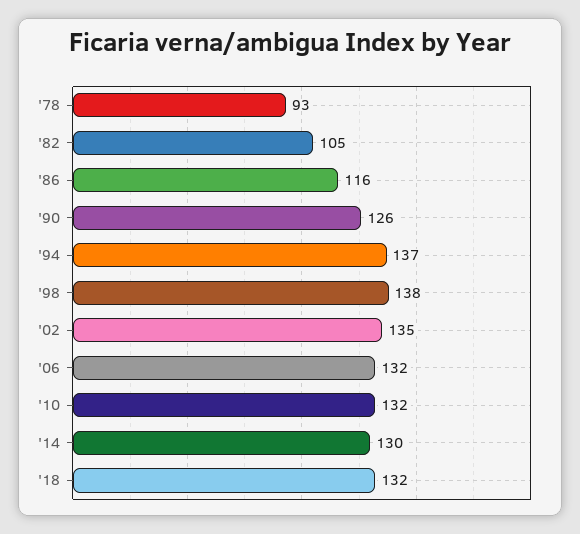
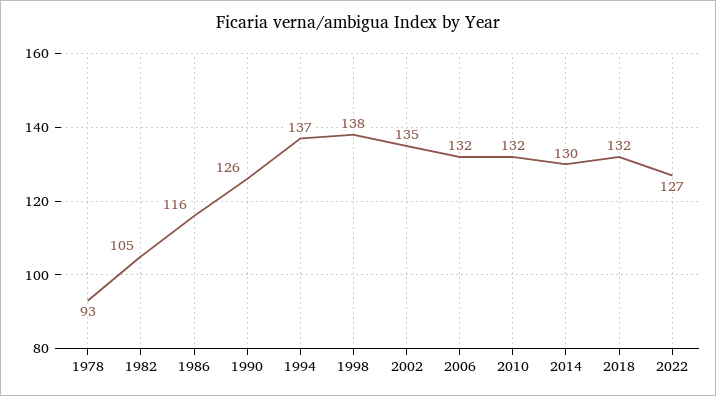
2022: none -> 127

